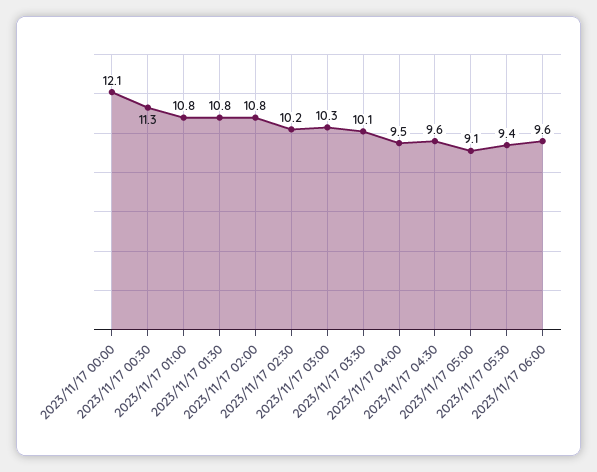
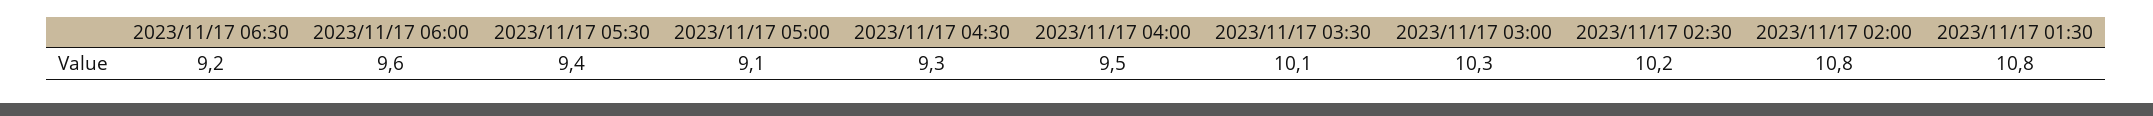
2023/11/17 00:00: 12.1 -> none
2023/11/17 00:30: 11.3 -> none
2023/11/17 01:00: 10.8 -> none
2023/11/17 04:30: 9.6 -> 9.3
2023/11/17 06:30: none -> 9.2

